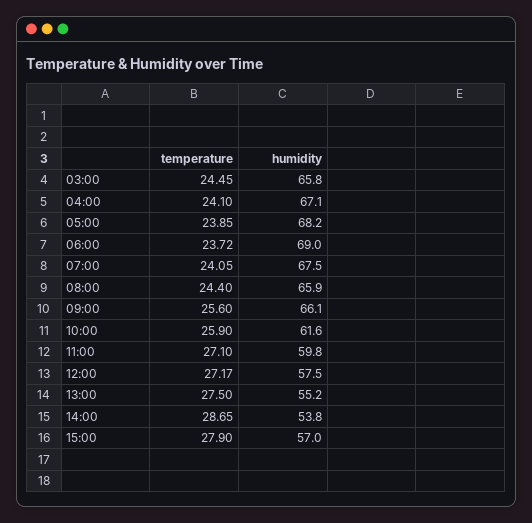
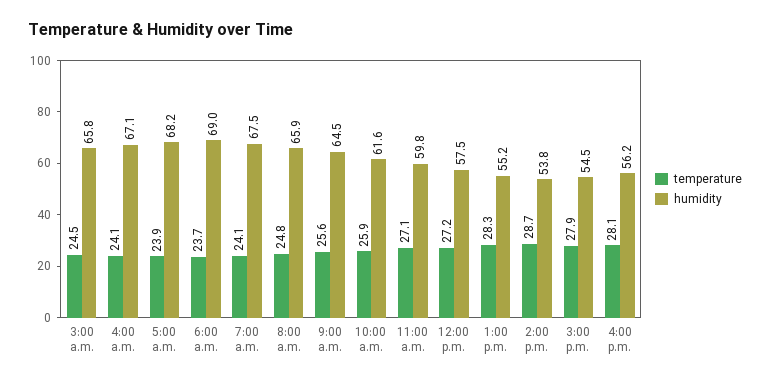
temperature, 08:00: 24.4 -> 24.8
humidity, 09:00: 66.1 -> 64.5
temperature, 13:00: 27.5 -> 28.3
humidity, 15:00: 57 -> 54.5
temperature, 4:00 p.m.: none -> 28.1
humidity, 4:00 p.m.: none -> 56.2

